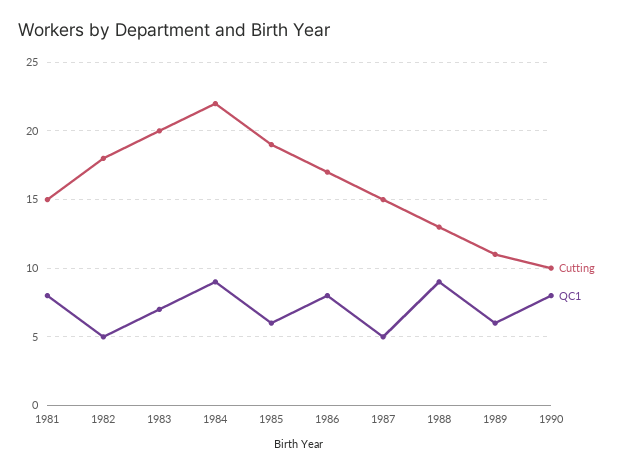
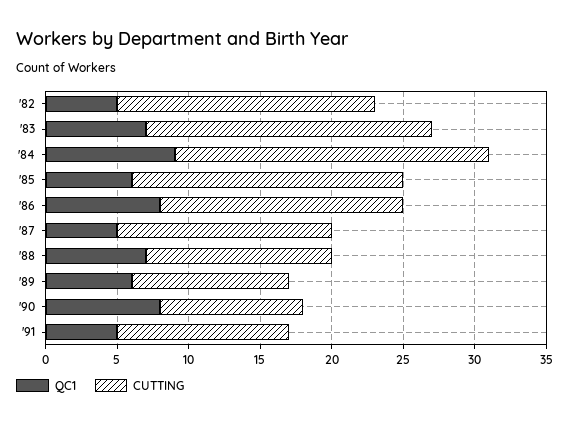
Cutting, 1981: 15 -> none
QC1, 1981: 8 -> none
QC1, 1988: 9 -> 7
QC1, '91: none -> 5
Cutting, '91: none -> 12

